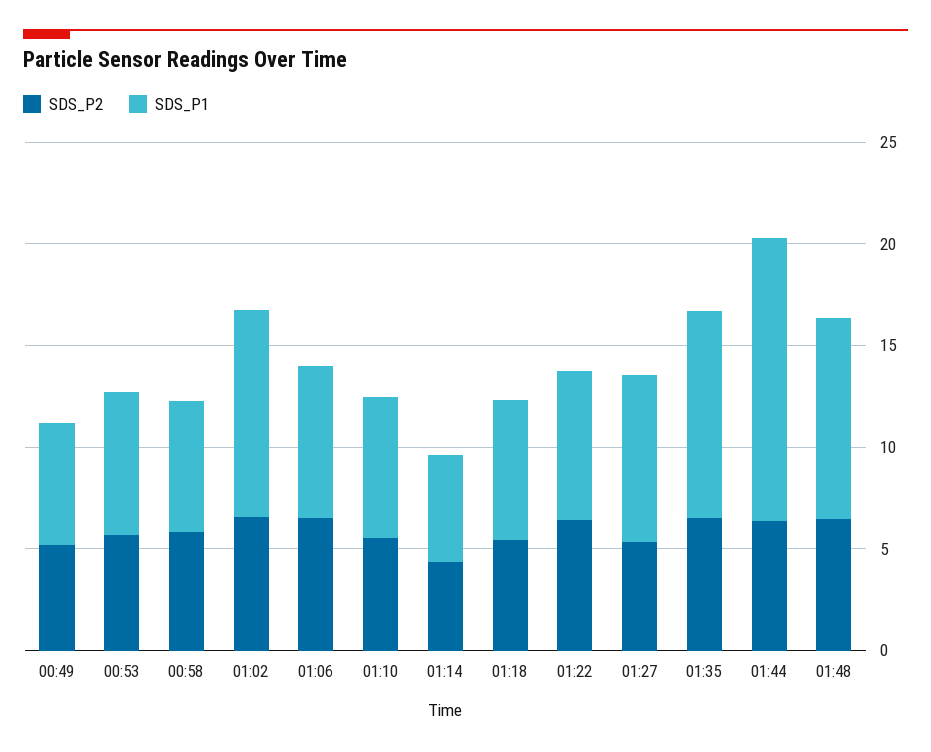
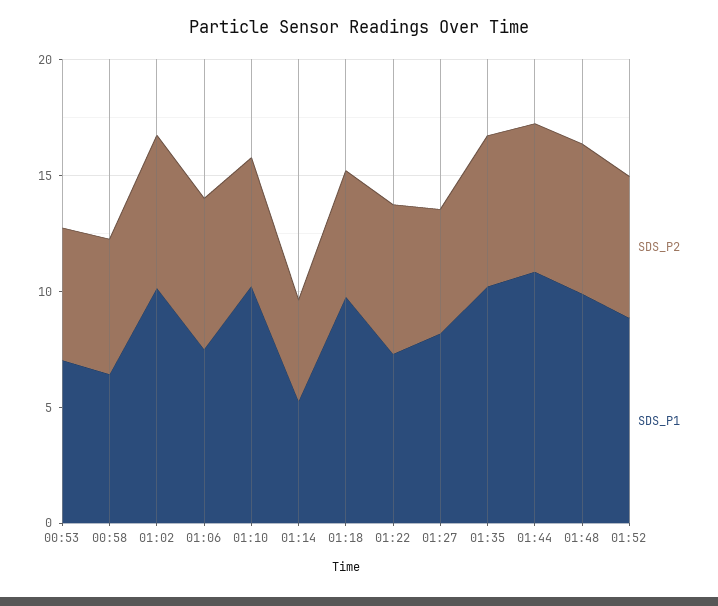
SDS_P2, 00:49: 5 -> none
SDS_P1, 00:49: 6 -> none
SDS_P1, 01:10: 7 -> 10
SDS_P1, 01:18: 7 -> 10
SDS_P1, 01:44: 14 -> 11
SDS_P2, 01:52: none -> 6
SDS_P1, 01:52: none -> 9

